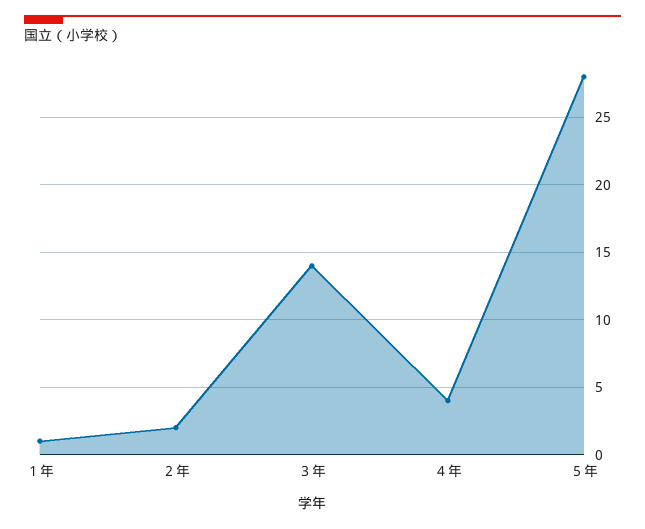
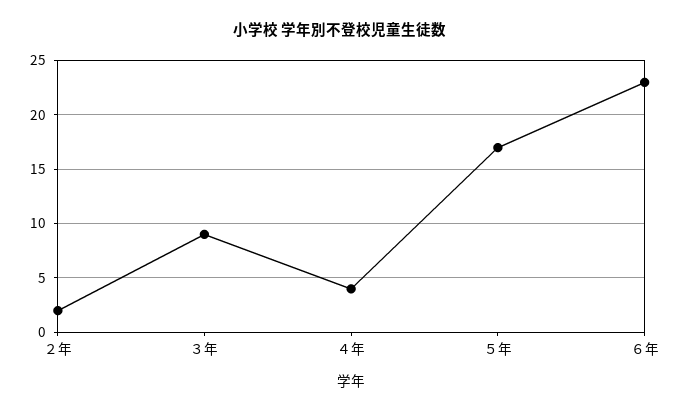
１年: 1 -> none
３年: 14 -> 9
５年: 28 -> 17
６年: none -> 23

